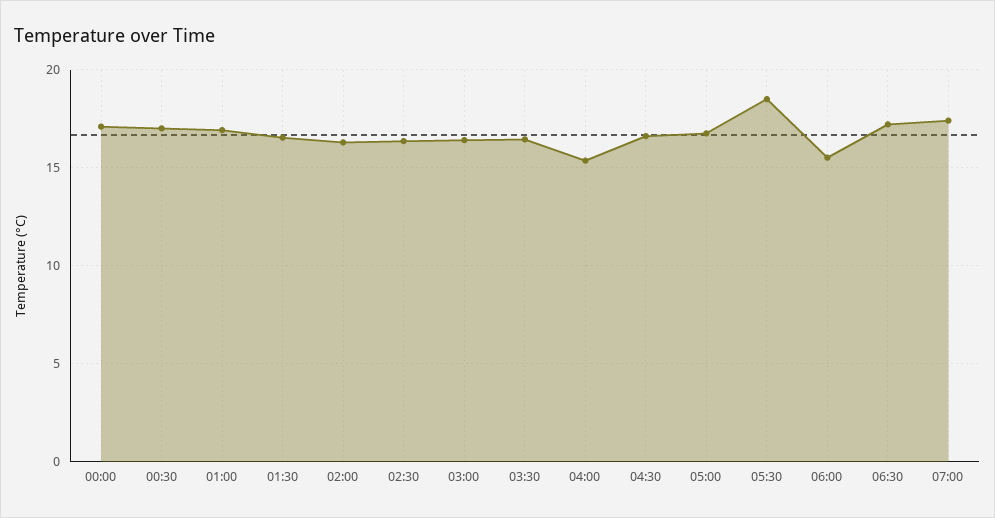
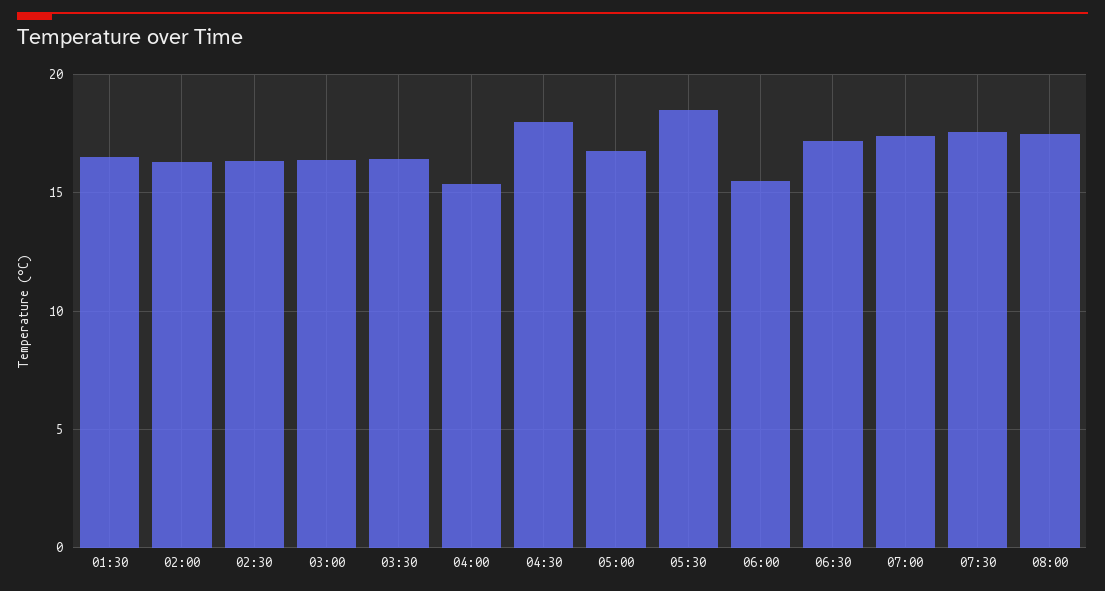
00:00: 17 -> none
00:30: 17 -> none
01:00: 17 -> none
04:30: 16.5 -> 18
07:30: none -> 17.5
08:00: none -> 17.5

